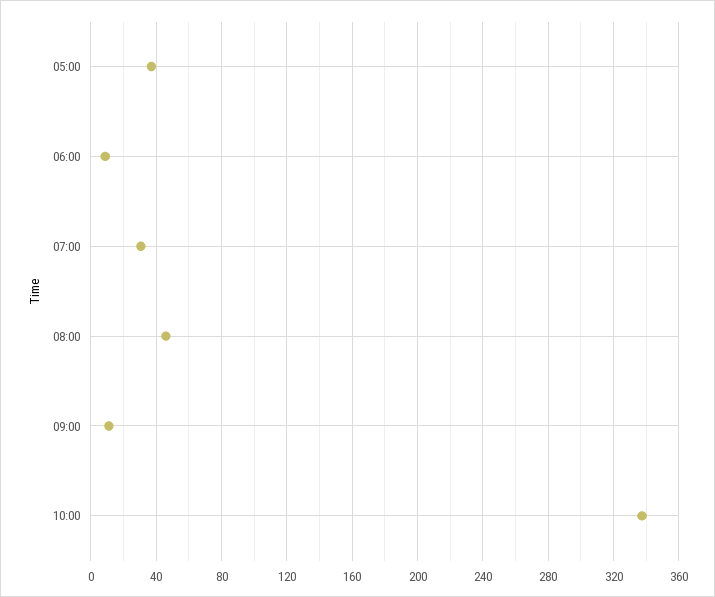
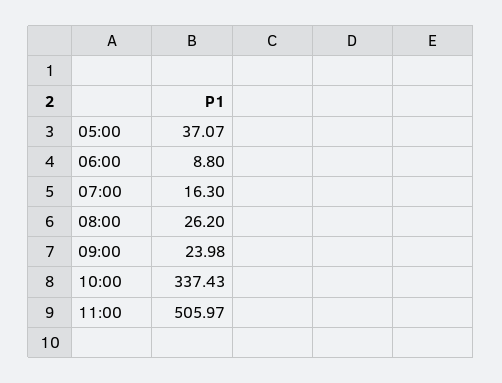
07:00: 30 -> 16.3
08:00: 45 -> 26.2
09:00: 10 -> 23.98
11:00: none -> 505.97

